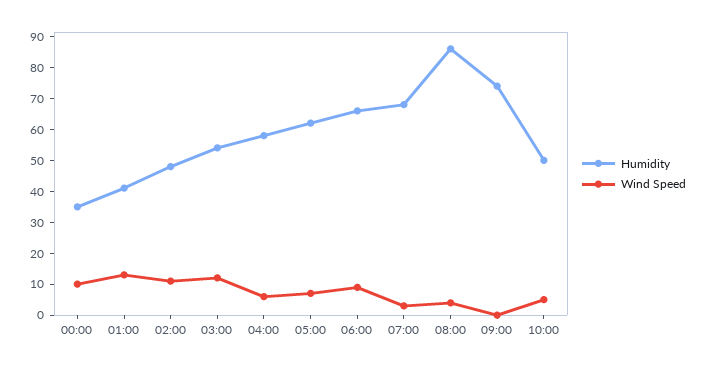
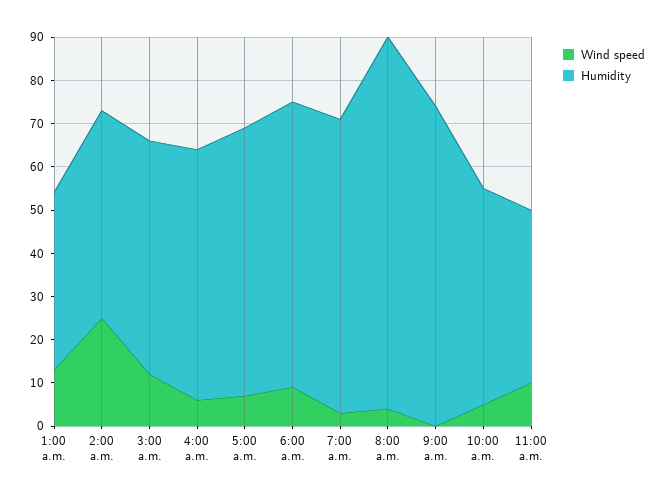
Humidity, 00:00: 35 -> none
Wind Speed, 00:00: 10 -> none
Wind Speed, 02:00: 10 -> 25
Wind Speed, 11:00 a.m.: none -> 10
Humidity, 11:00 a.m.: none -> 40

